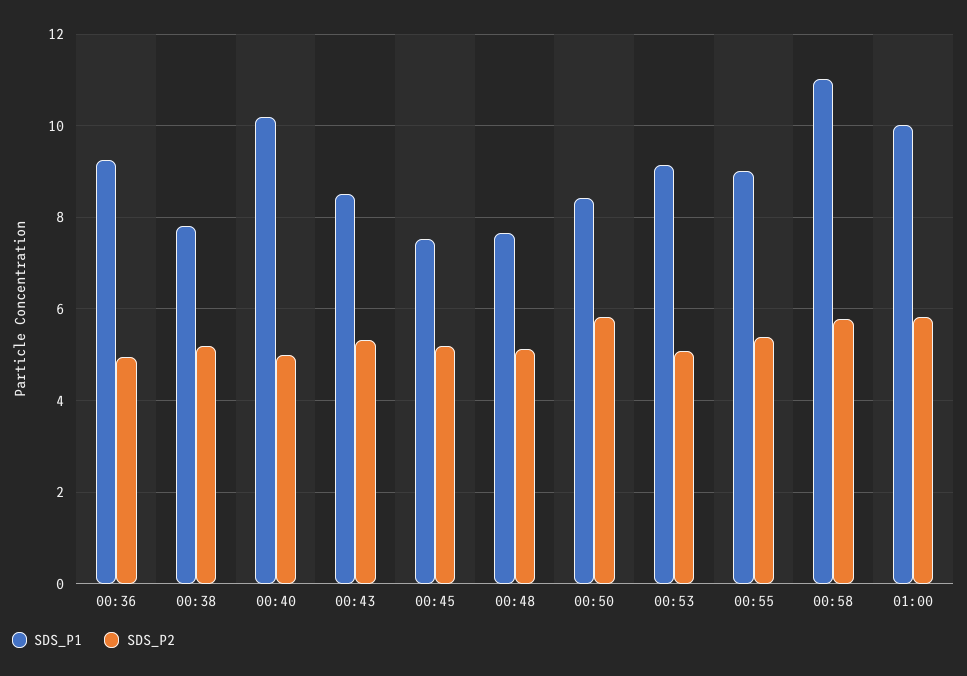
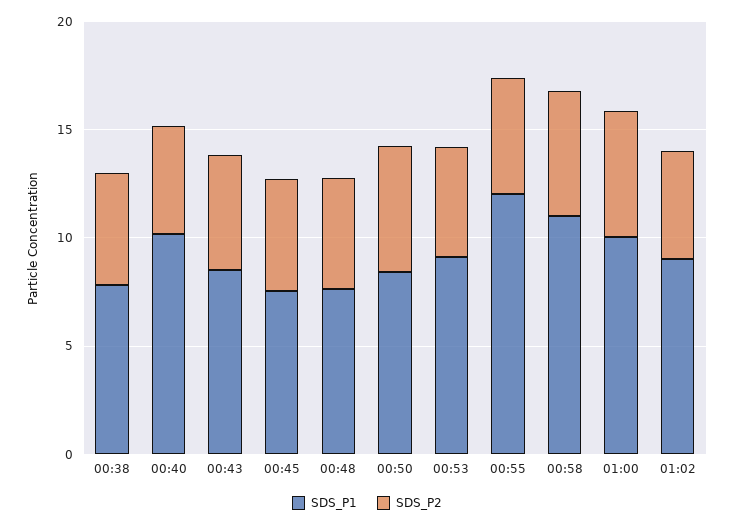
SDS_P1, 00:36: 9.2 -> none
SDS_P2, 00:36: 5 -> none
SDS_P1, 00:55: 9 -> 12
SDS_P1, 01:02: none -> 9
SDS_P2, 01:02: none -> 5

